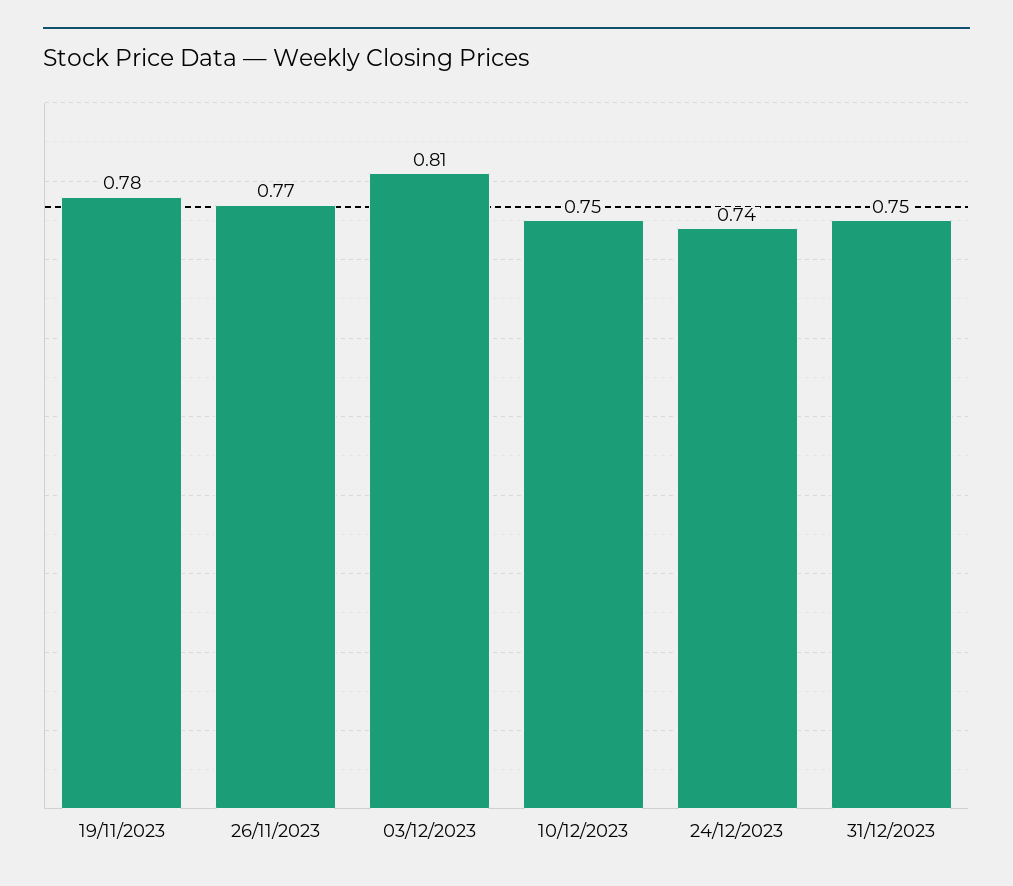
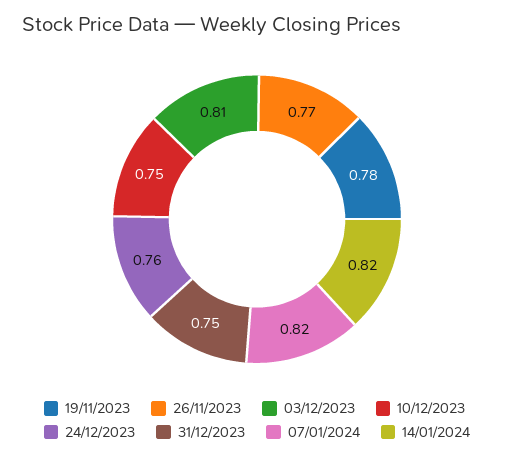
24/12/2023: 0.74 -> 0.76
07/01/2024: none -> 0.82
14/01/2024: none -> 0.82

